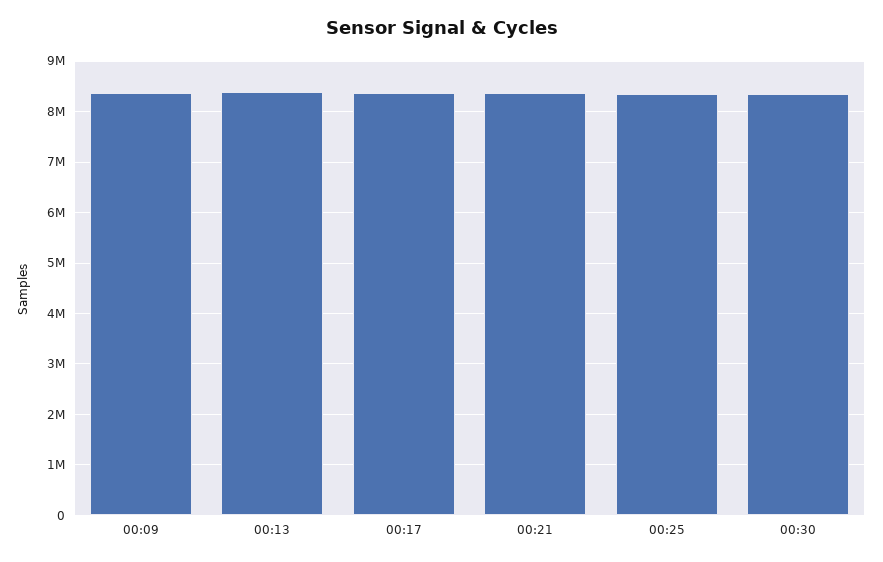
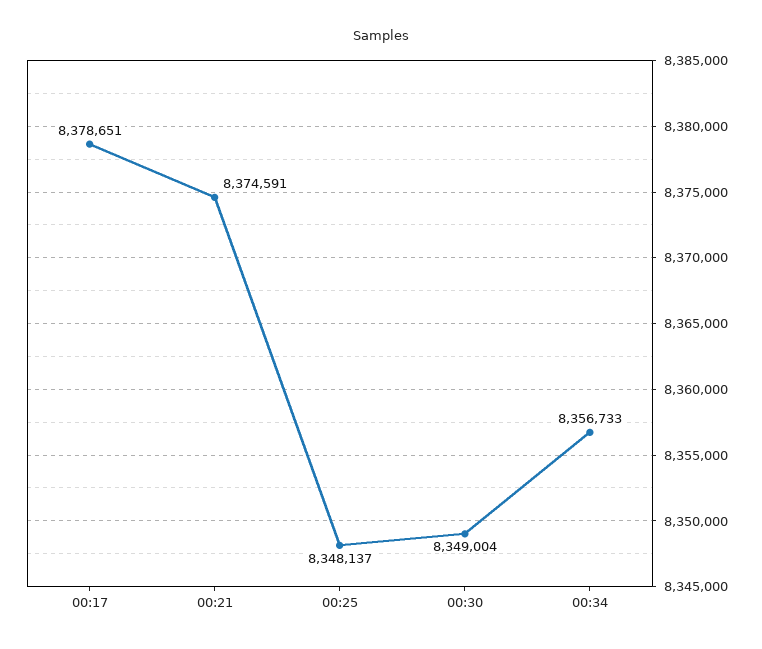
00:09: 8400000 -> none
00:13: 8400000 -> none
00:34: none -> 8356733

